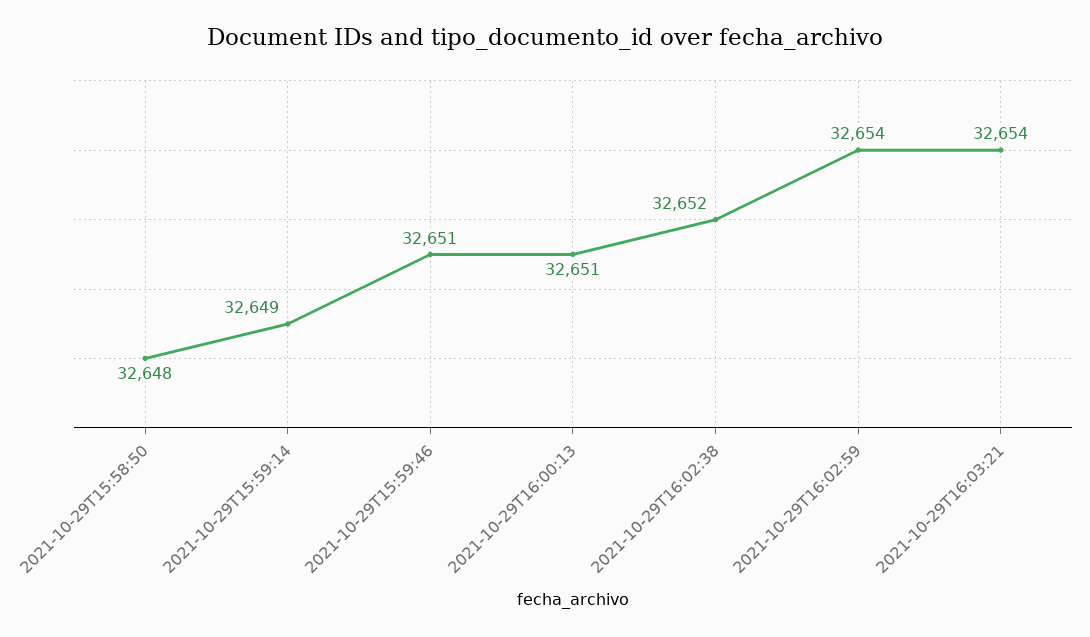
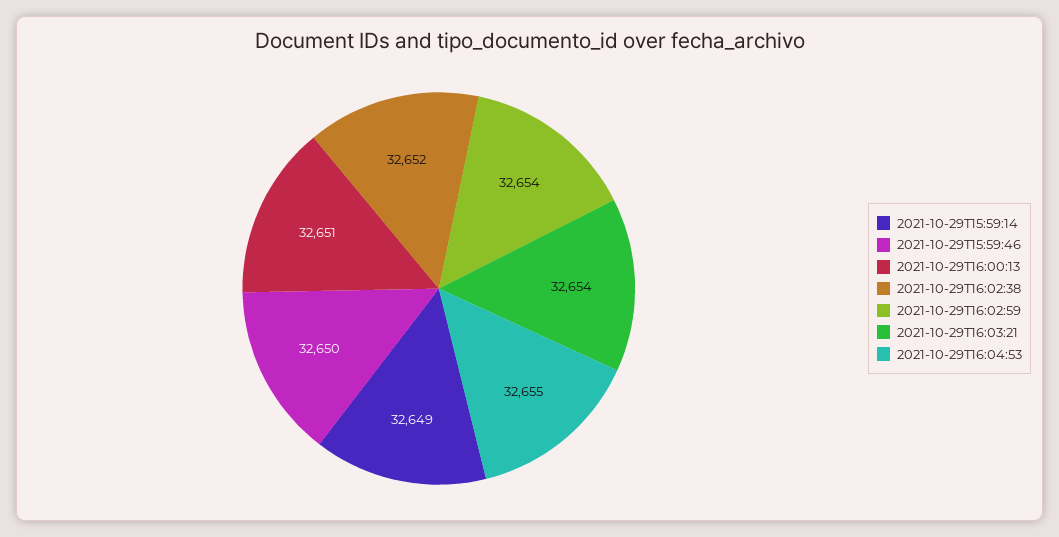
2021-10-29T15:58:50: 32648 -> none
2021-10-29T15:59:46: 32651 -> 32650
2021-10-29T16:04:53: none -> 32655

